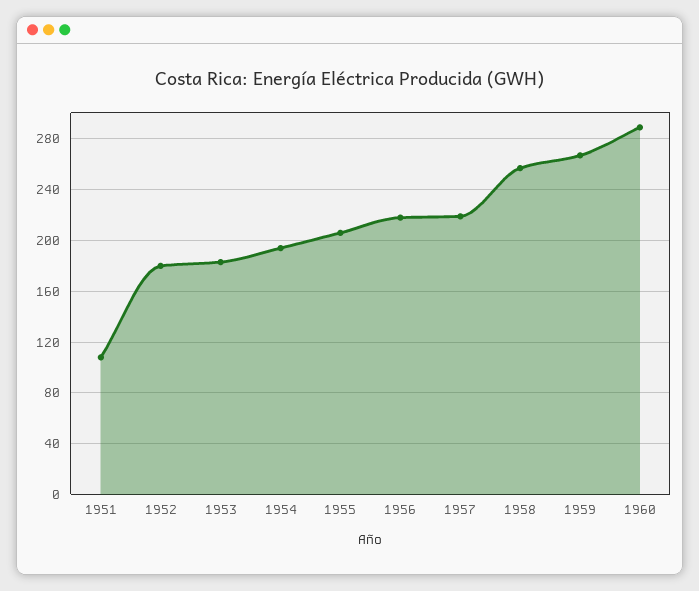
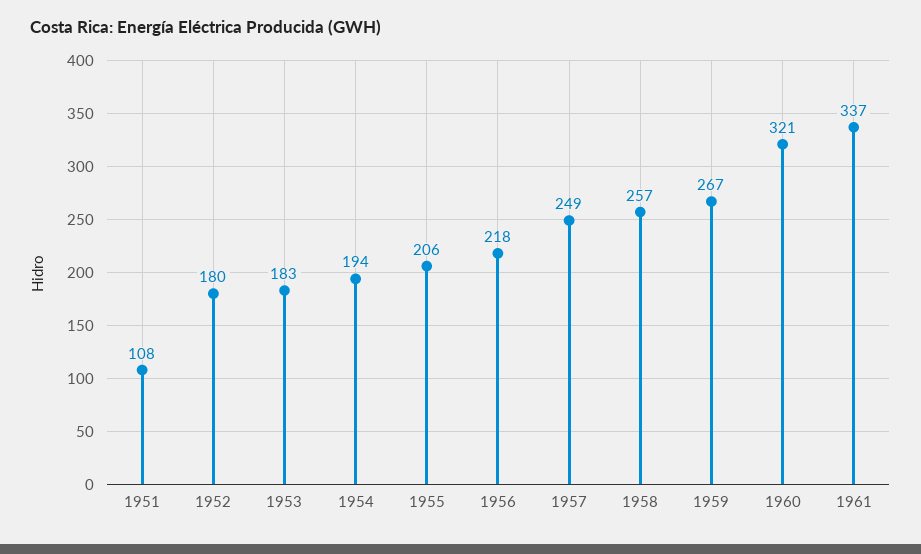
1957: 220 -> 249
1960: 290 -> 321
1961: none -> 337

